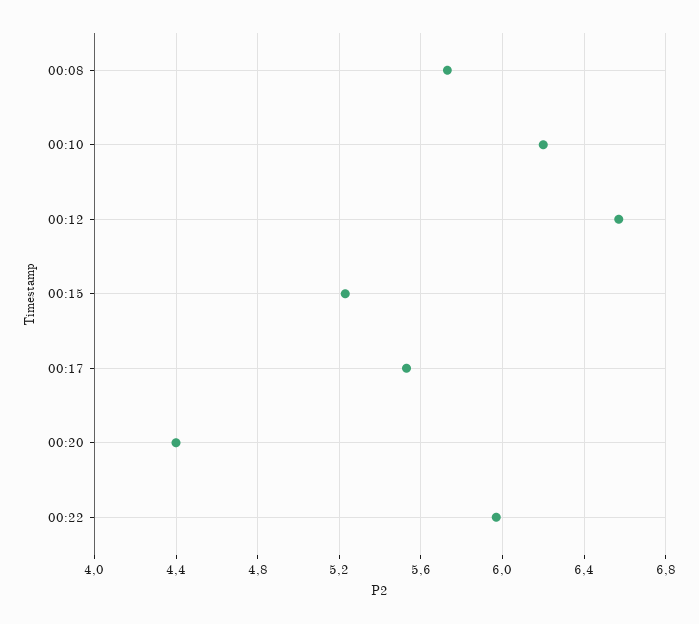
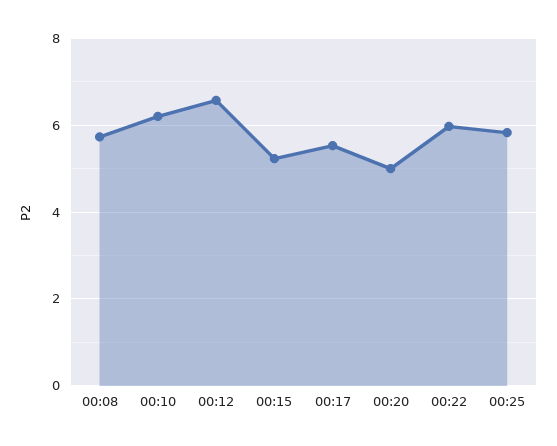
00:20: 4.4 -> 5
00:25: none -> 5.8

